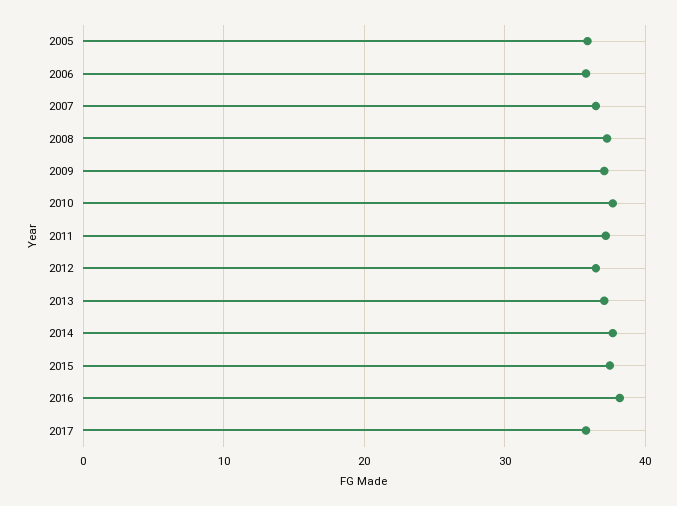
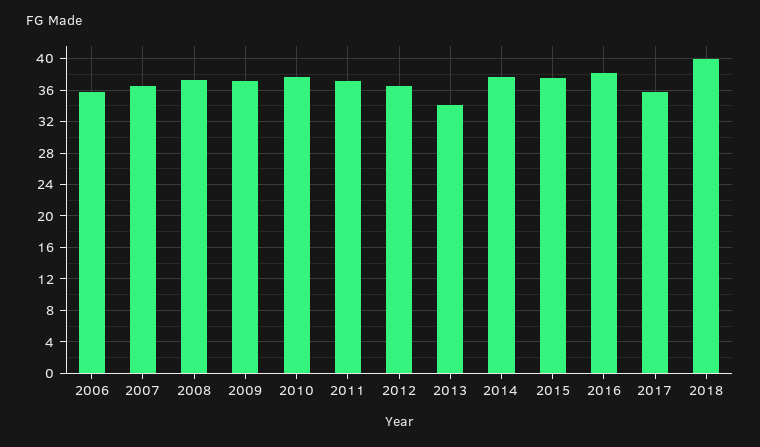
2005: 36 -> none
2013: 37 -> 34
2018: none -> 40

